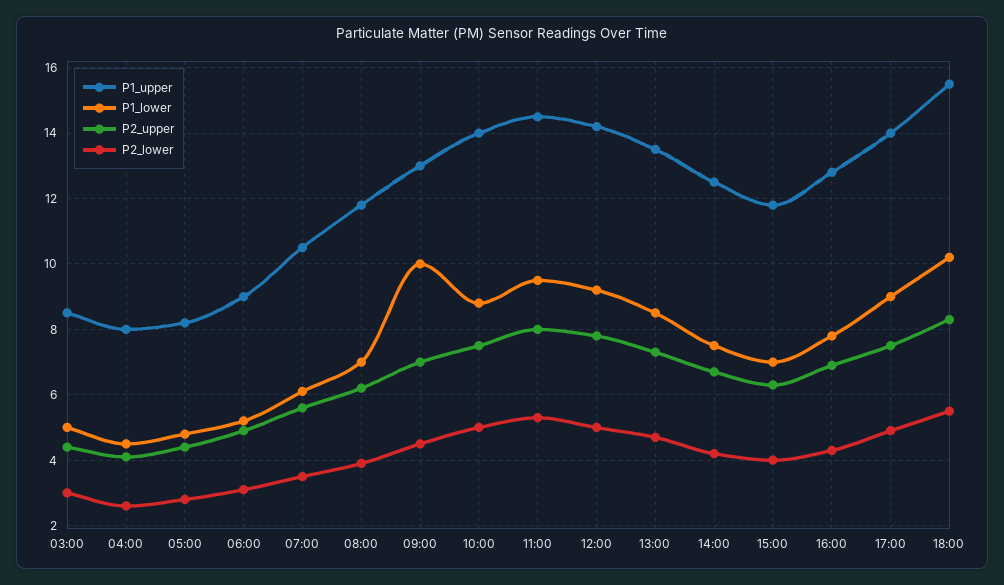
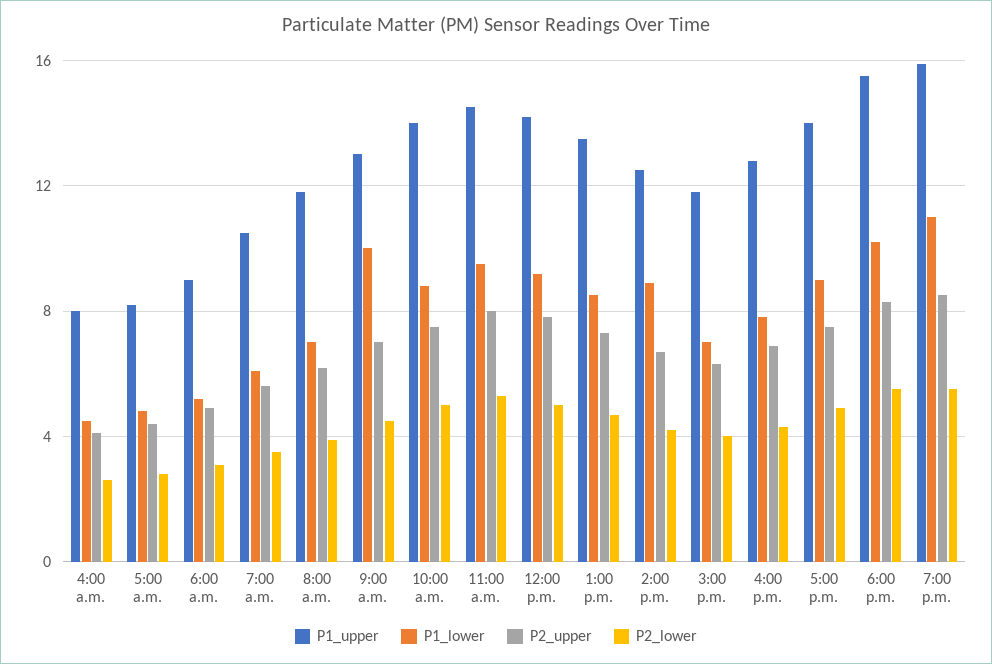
P1_upper, 03:00: 8.5 -> none
P1_lower, 03:00: 5 -> none
P2_upper, 03:00: 4.5 -> none
P2_lower, 03:00: 3 -> none
P1_lower, 14:00: 7.5 -> 9
P1_upper, 7:00 p.m.: none -> 16
P1_lower, 7:00 p.m.: none -> 11
P2_upper, 7:00 p.m.: none -> 8.5
P2_lower, 7:00 p.m.: none -> 5.5

